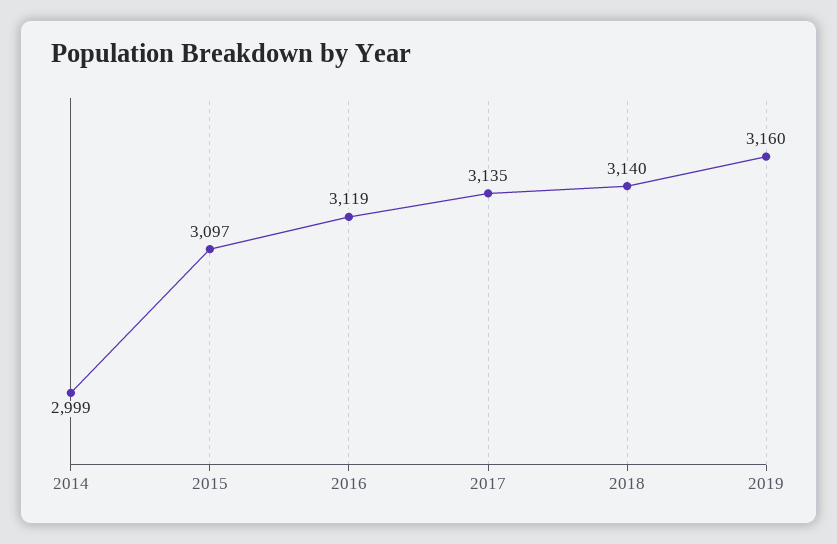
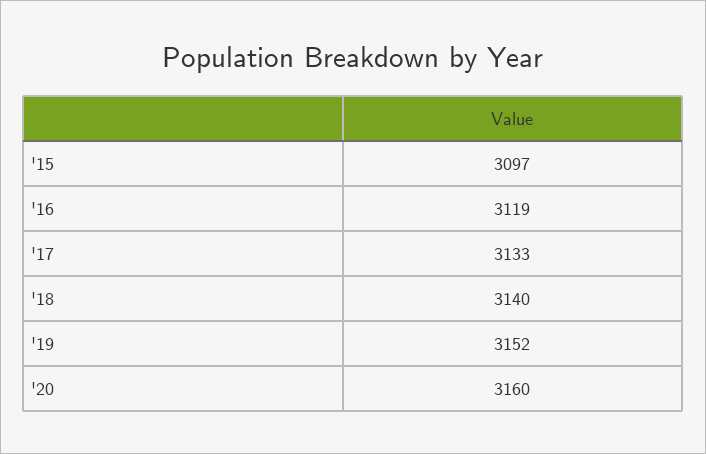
2014: 2999 -> none
2017: 3135 -> 3133
2019: 3160 -> 3152
'20: none -> 3160

